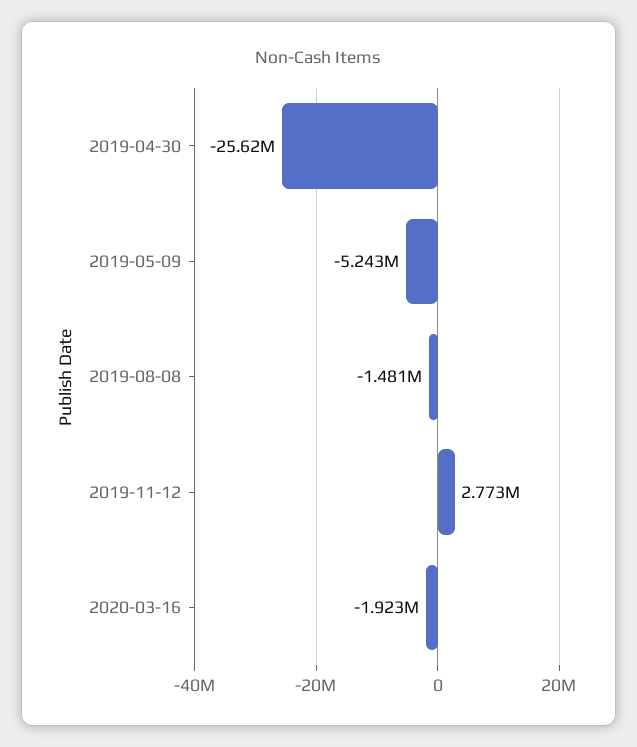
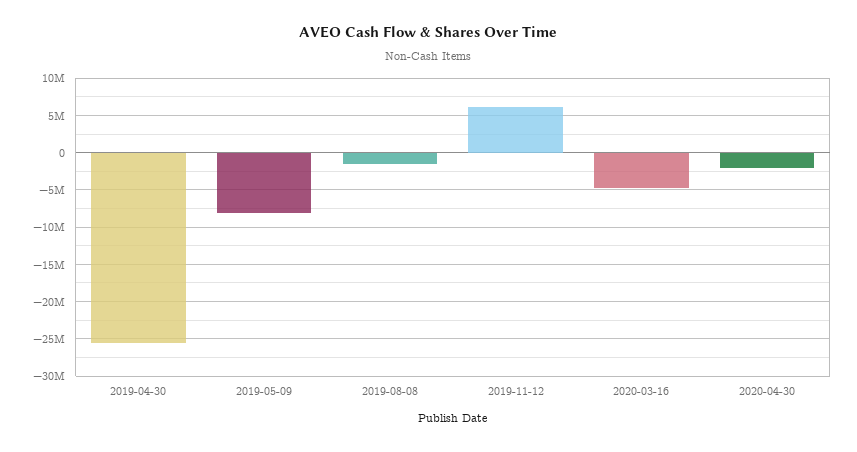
2019-05-09: -5243000 -> -8000000
2019-11-12: 2773000 -> 6000000
2020-03-16: -1923000 -> -5000000
2020-04-30: none -> -2000000

